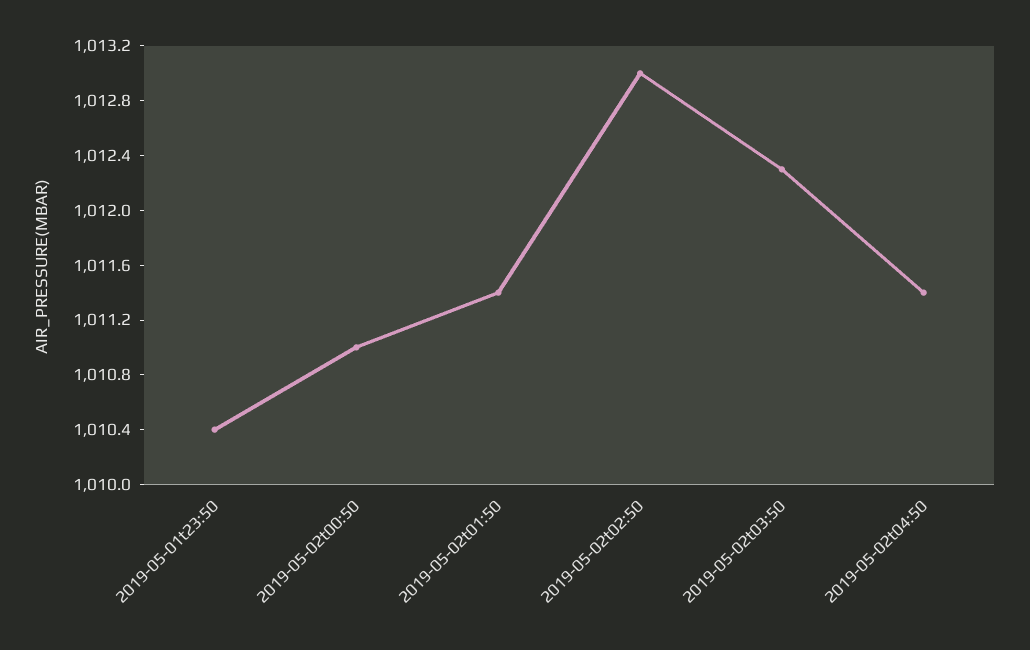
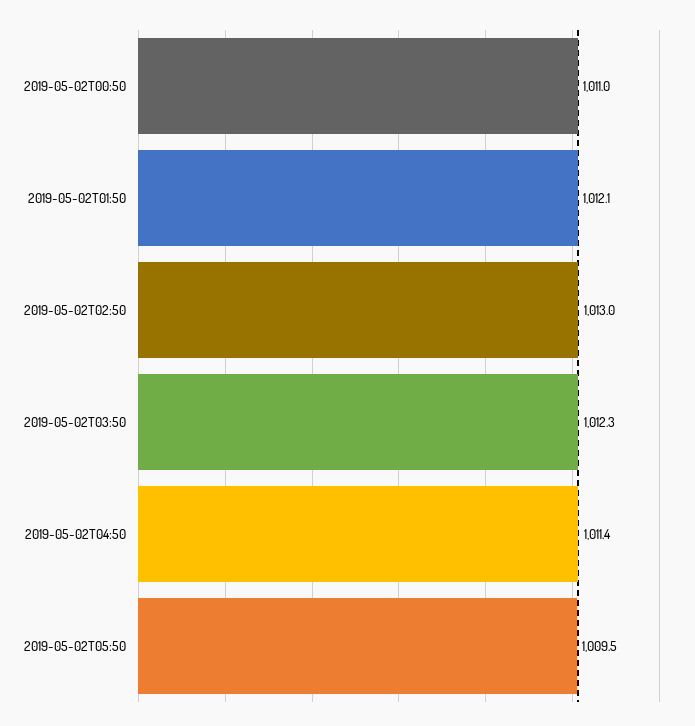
2019-05-01t23:50: 1010.4 -> none
2019-05-02t01:50: 1011.4 -> 1012.1
2019-05-02T05:50: none -> 1009.5

